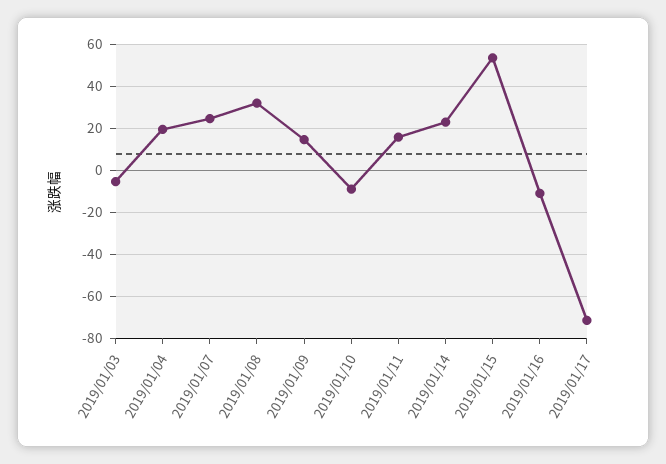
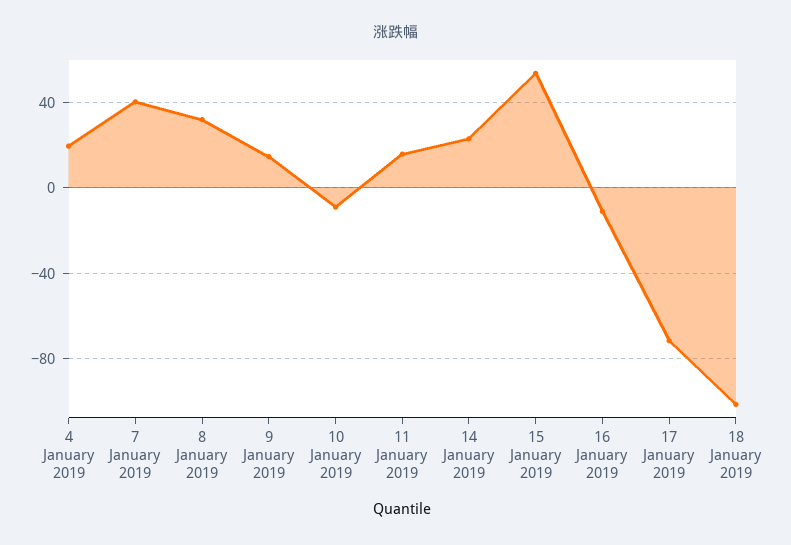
2019/01/03: -5 -> none
2019/01/07: 25 -> 40
18 January 2019: none -> -100

